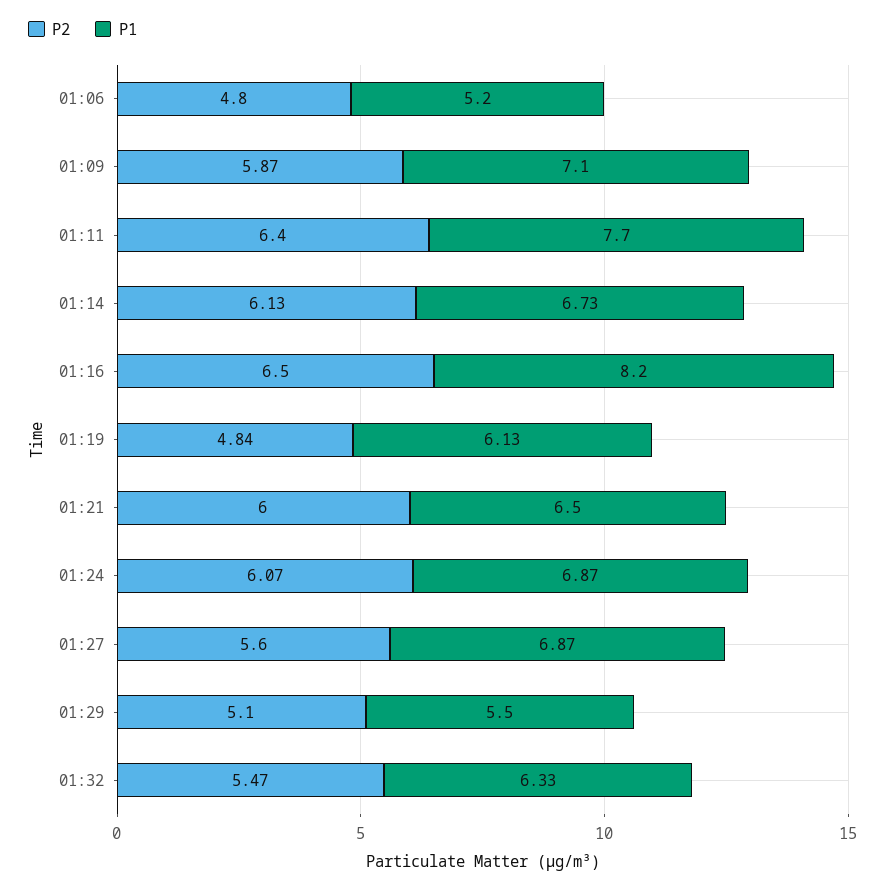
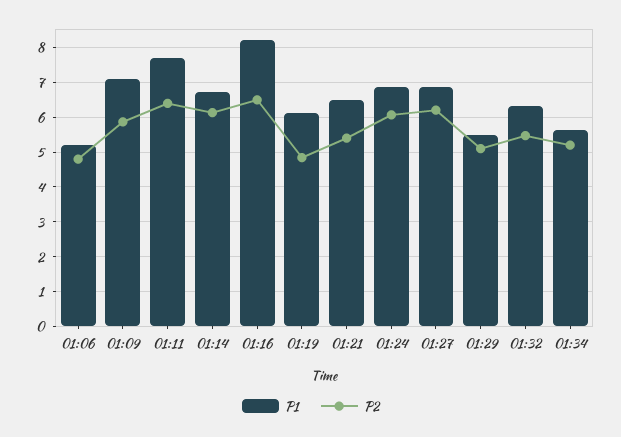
P2, 01:21: 6 -> 5.4
P2, 01:27: 5.6 -> 6.2
P1, 01:34: none -> 5.6
P2, 01:34: none -> 5.2

